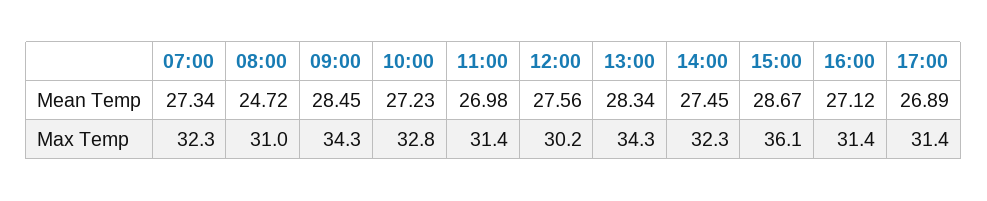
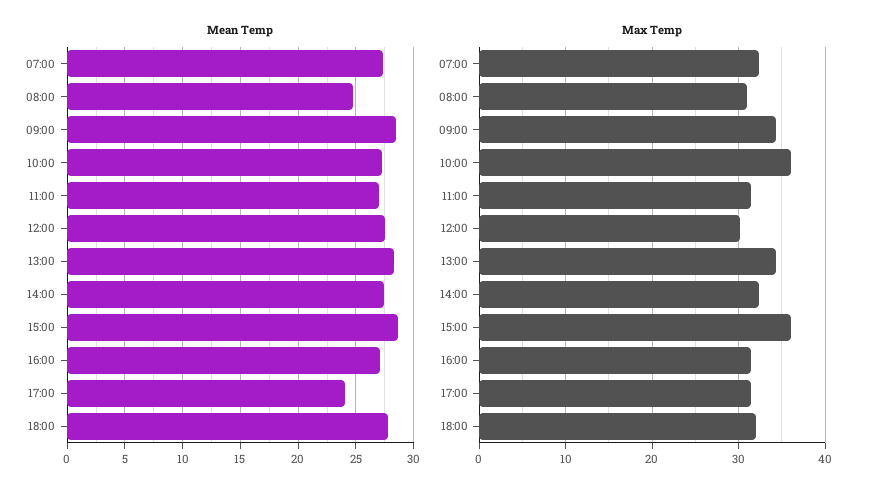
Mean Temp, 17:00: 26.89 -> 24
Max Temp, 10:00: 32.8 -> 36
Mean Temp, 18:00: none -> 28
Max Temp, 18:00: none -> 32

